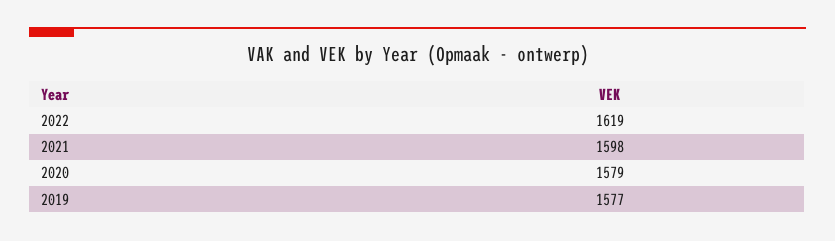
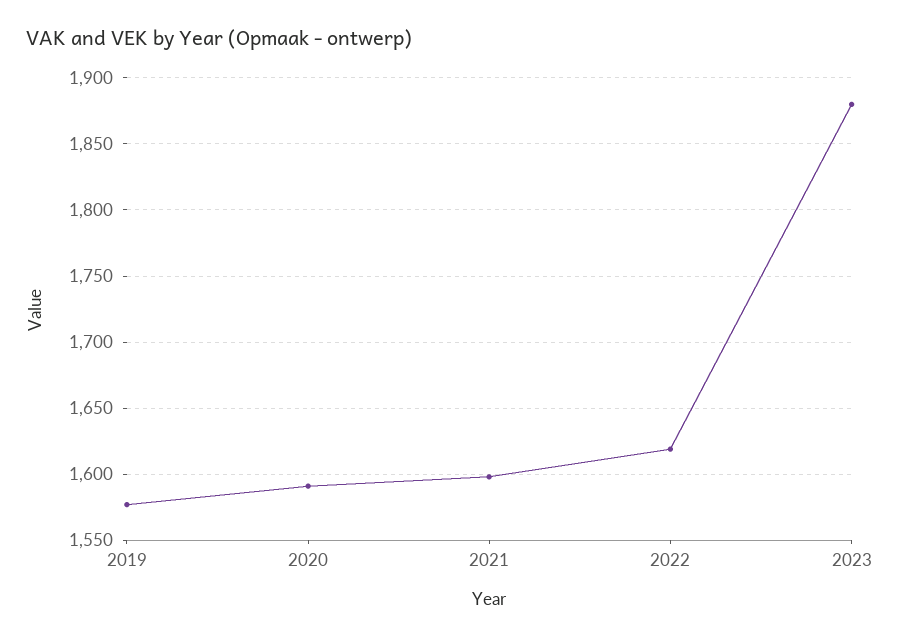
2020: 1579 -> 1590
2023: none -> 1880

